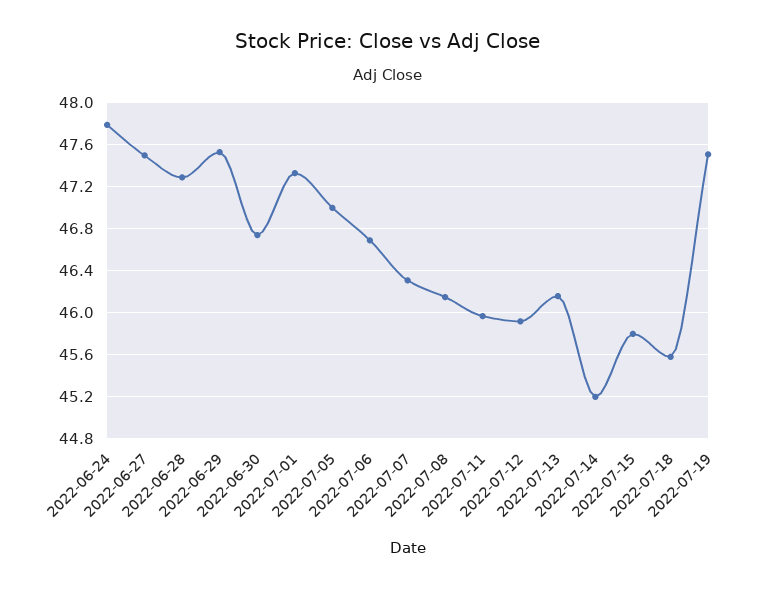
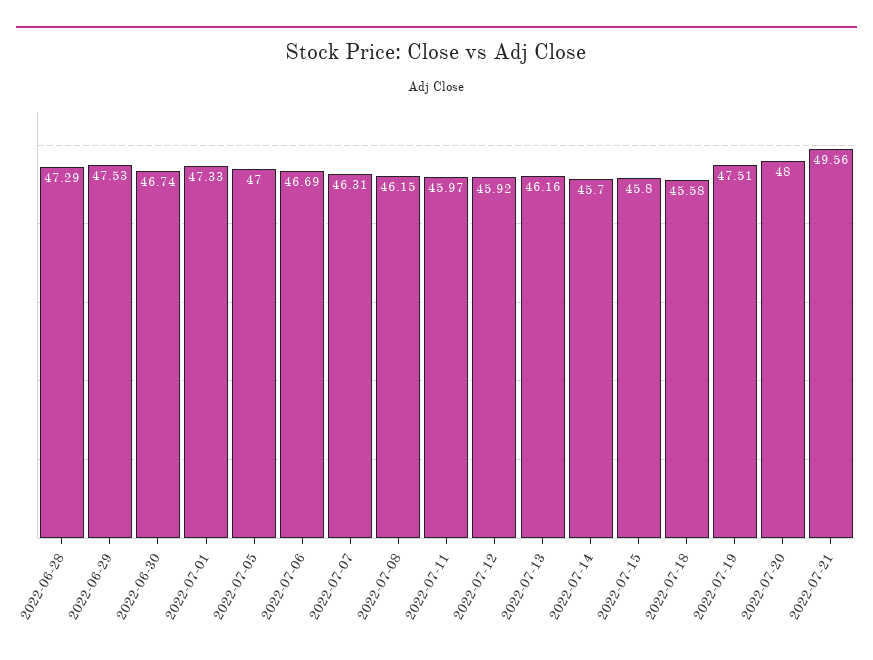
2022-06-24: 47.8 -> none
2022-06-27: 47.5 -> none
2022-07-14: 45.2 -> 45.7
2022-07-20: none -> 48
2022-07-21: none -> 49.56

